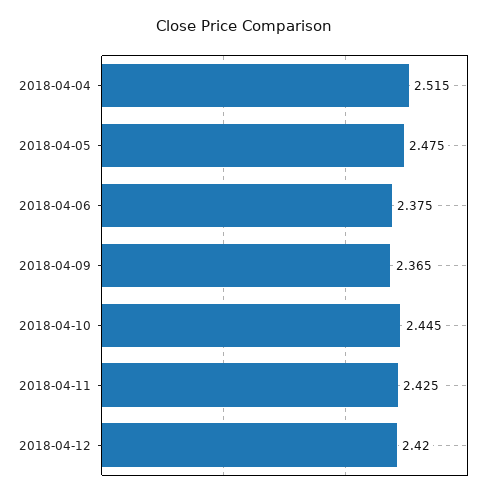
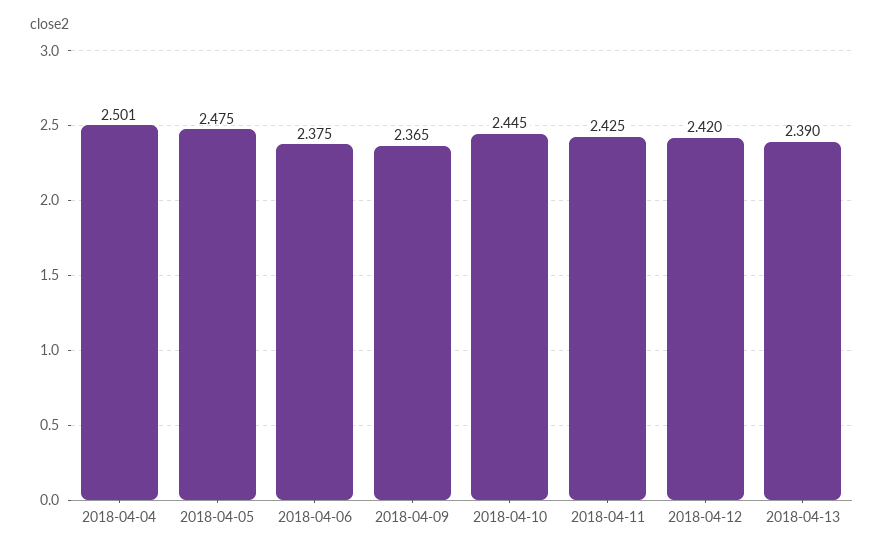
2018-04-04: 2.515 -> 2.501
2018-04-13: none -> 2.39

